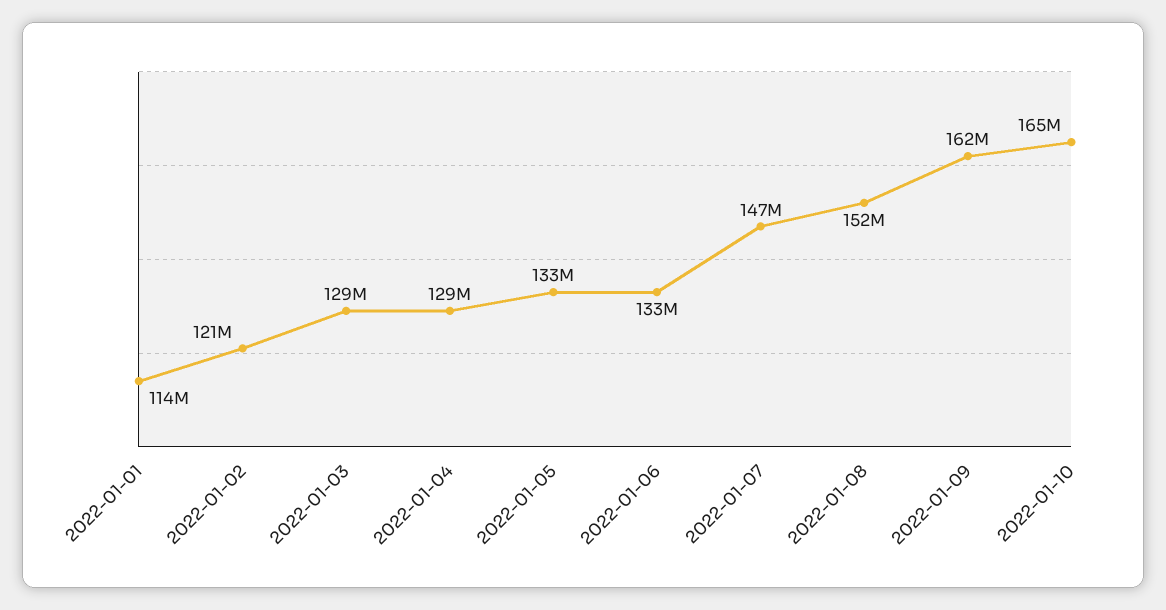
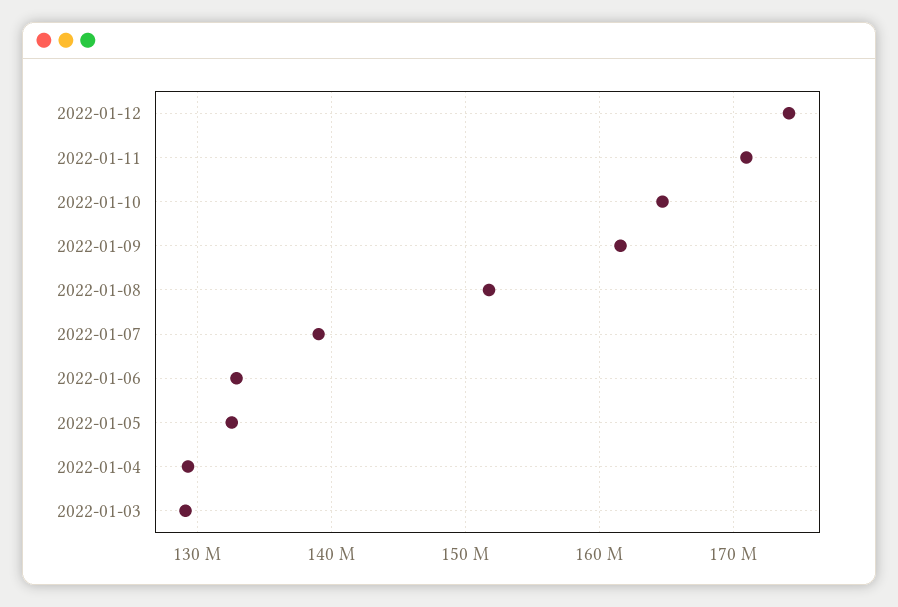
2022-01-01: 114000000 -> none
2022-01-02: 121000000 -> none
2022-01-07: 147000000 -> 139000000
2022-01-12: none -> 174000000
2022-01-11: none -> 171000000

